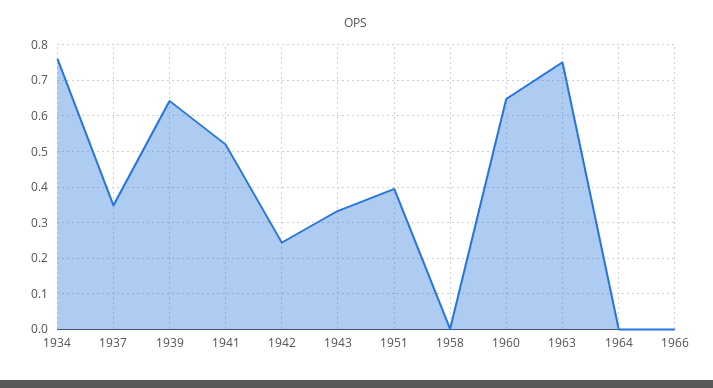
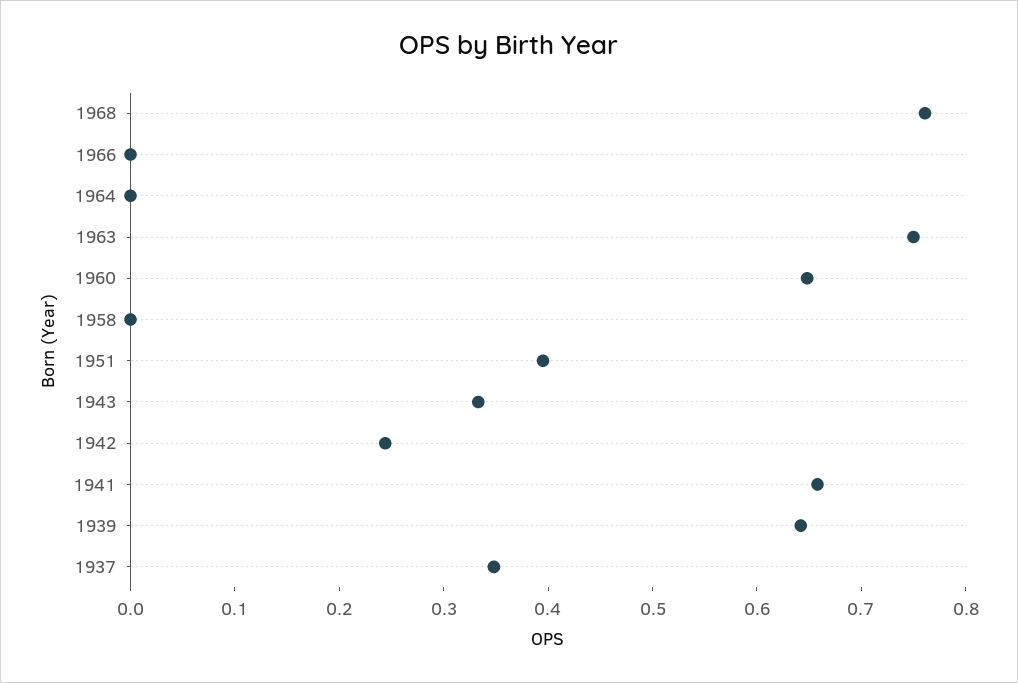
1934: 0.76 -> none
1941: 0.52 -> 0.66
1968: none -> 0.76

